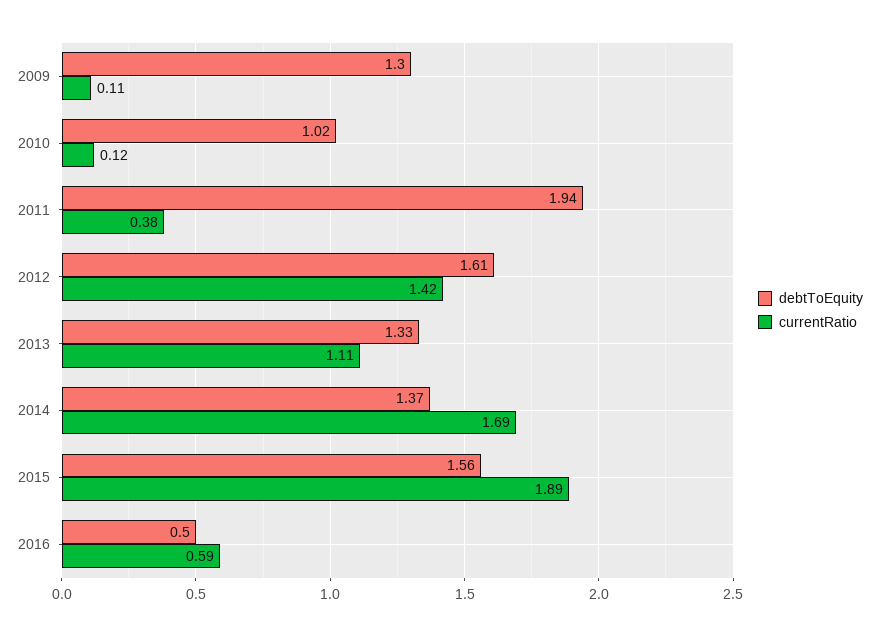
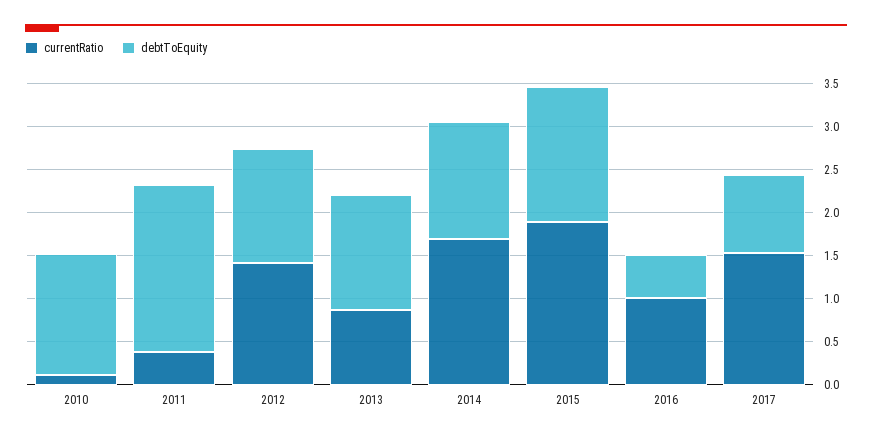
debtToEquity, 2009: 1.3 -> none
currentRatio, 2009: 0.11 -> none
debtToEquity, 2010: 1.02 -> 1.4
debtToEquity, 2012: 1.61 -> 1.3
currentRatio, 2013: 1.11 -> 0.9
currentRatio, 2016: 0.59 -> 1
currentRatio, 2017: none -> 1.5
debtToEquity, 2017: none -> 0.9

